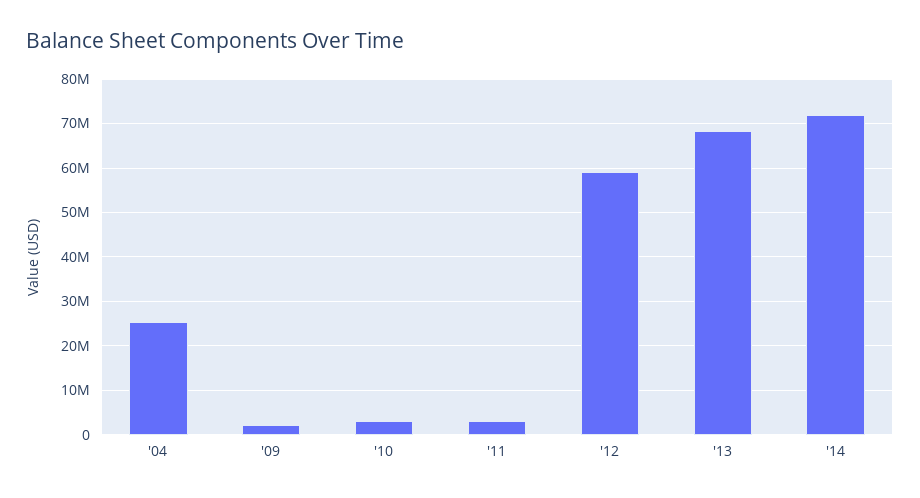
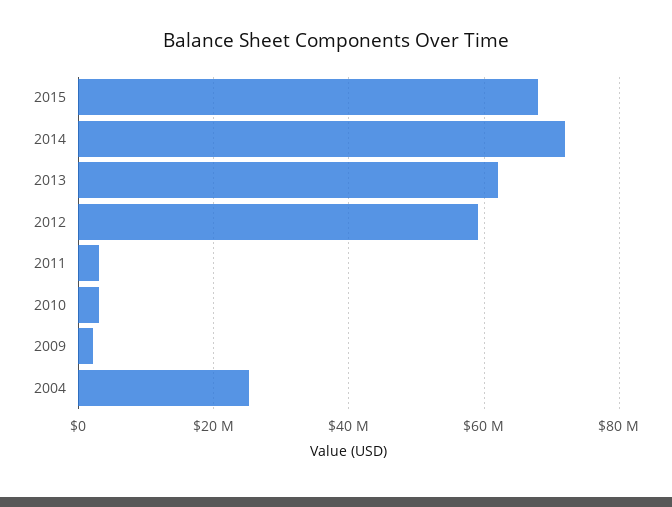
'13: 68000000 -> 62000000
2015: none -> 68000000

